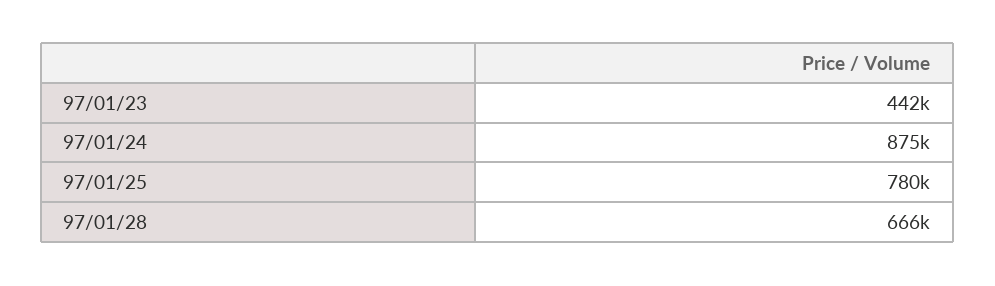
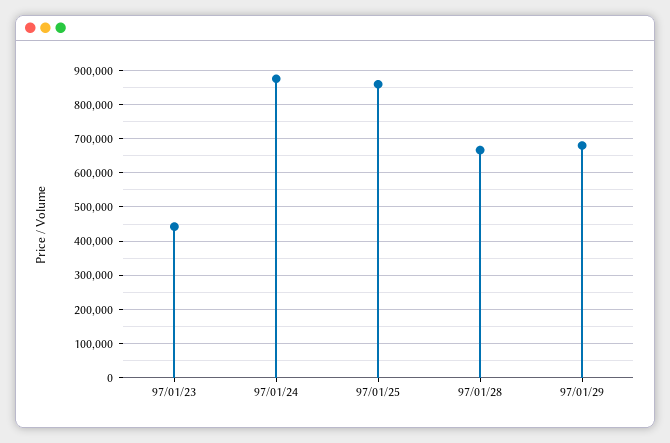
97/01/25: 780000 -> 860000
97/01/29: none -> 680000

